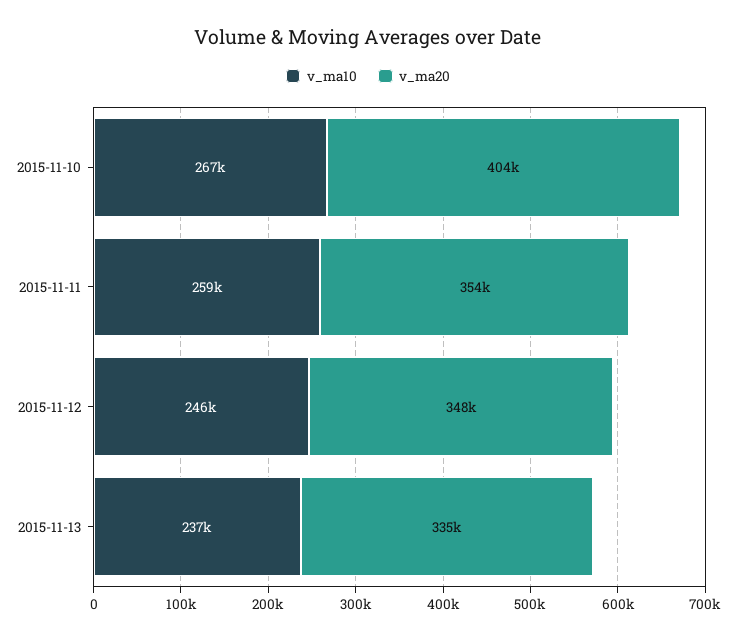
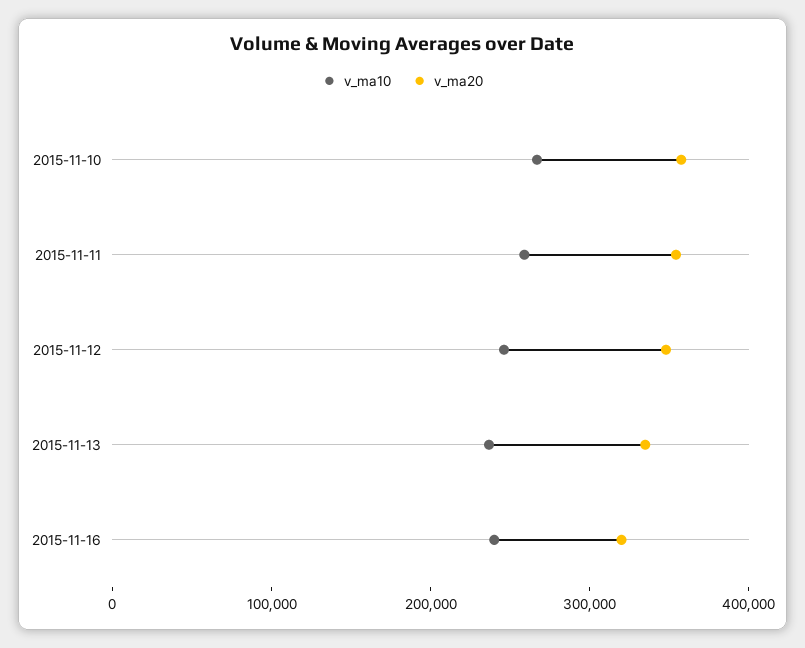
v_ma20, 2015-11-10: 404000 -> 360000
v_ma10, 2015-11-16: none -> 240000
v_ma20, 2015-11-16: none -> 320000

